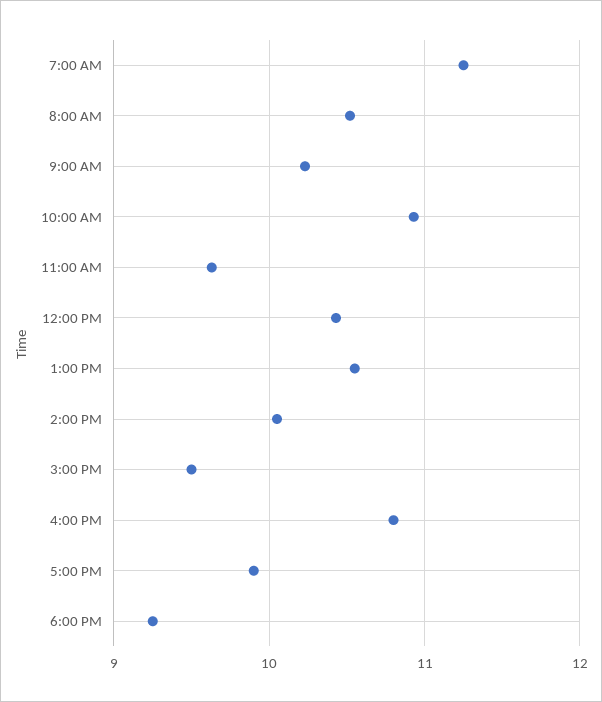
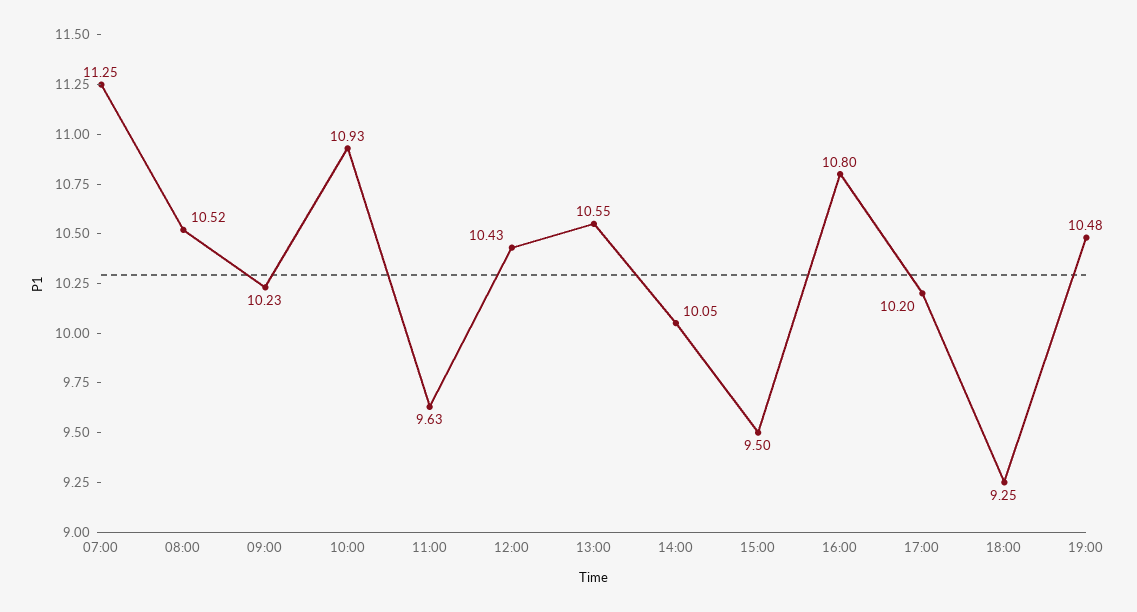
5:00 PM: 9.9 -> 10.2
19:00: none -> 10.48

